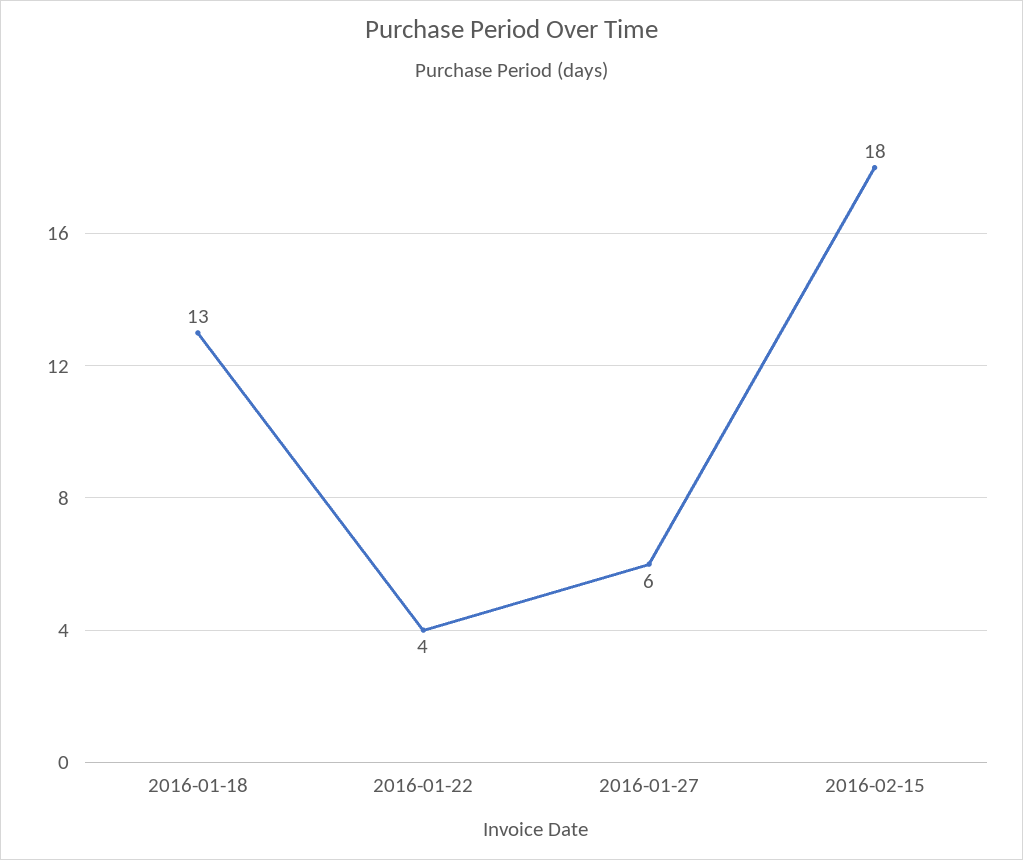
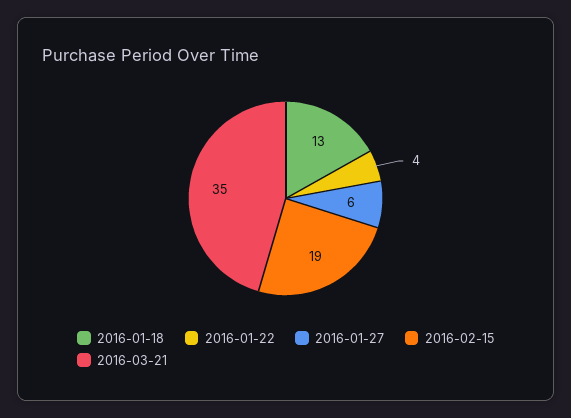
2016-02-15: 18 -> 19
2016-03-21: none -> 35

